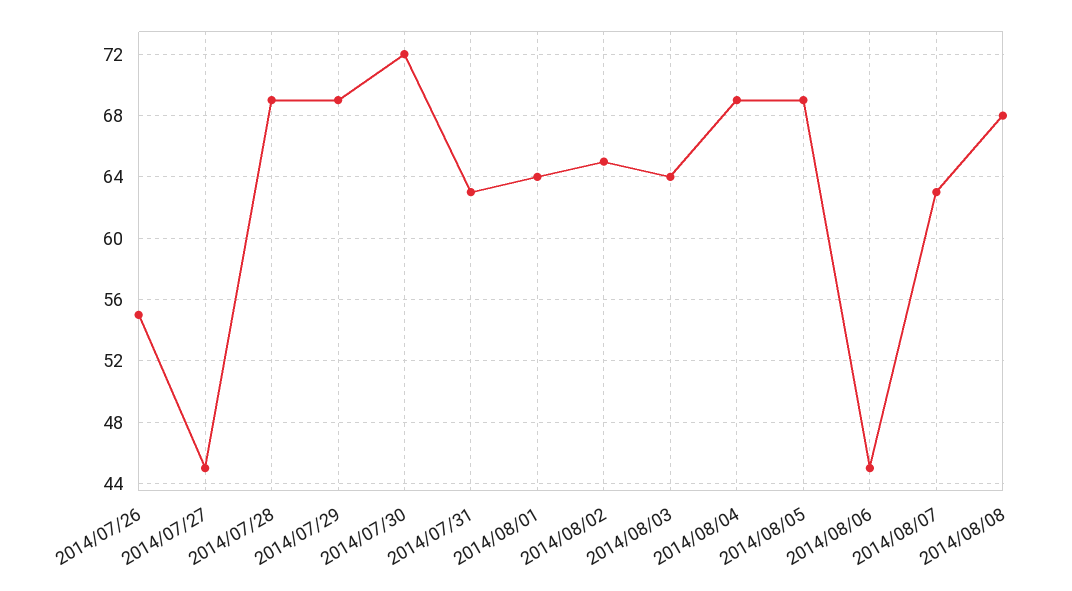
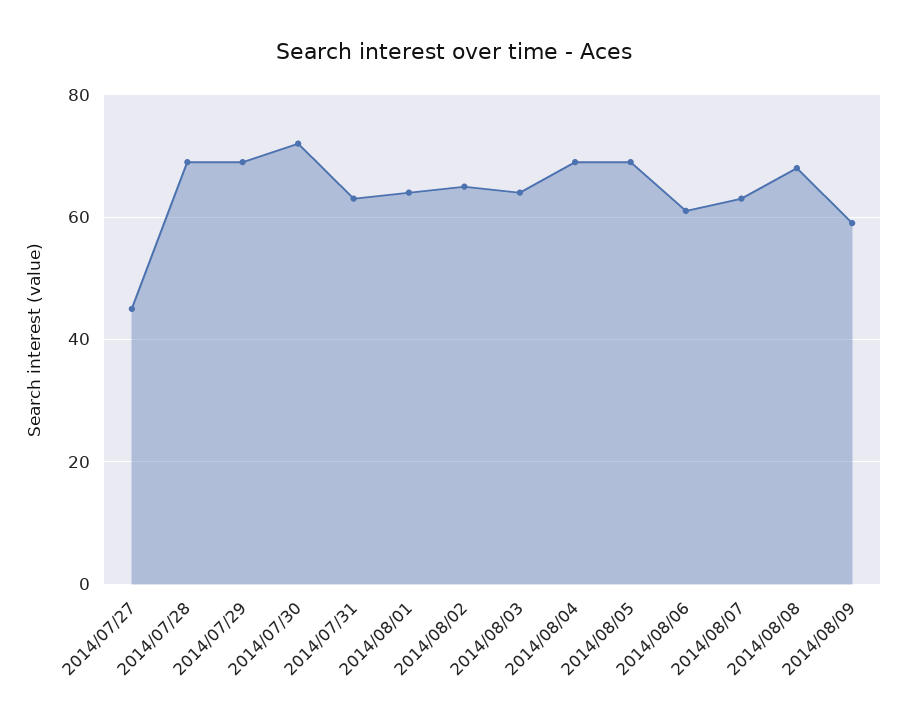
2014/07/26: 55 -> none
2014/08/06: 45 -> 60
2014/08/09: none -> 60

